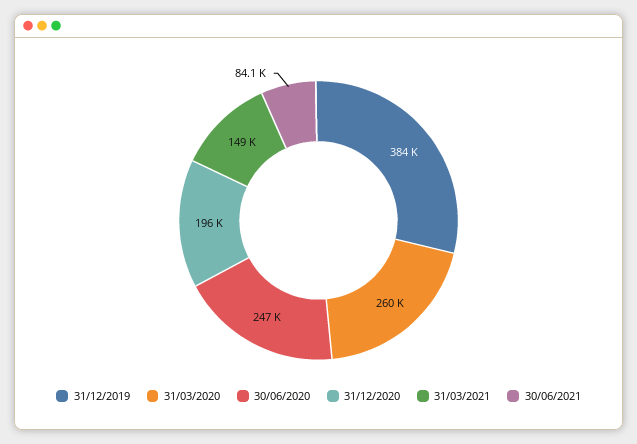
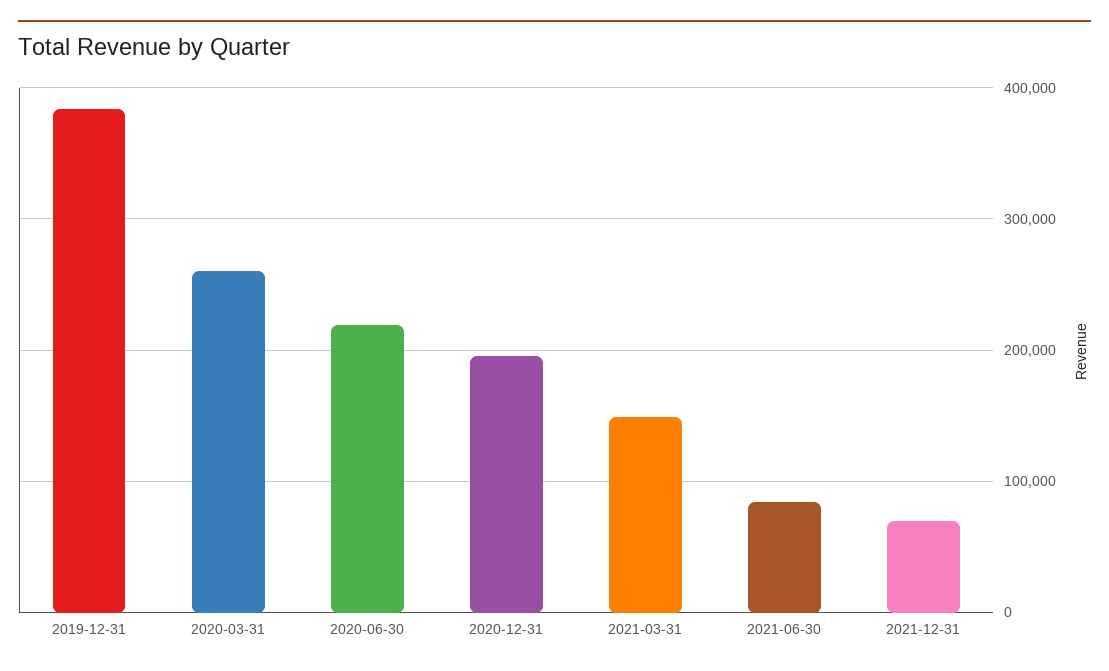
30/06/2020: 247000 -> 220000
2021-12-31: none -> 70000

